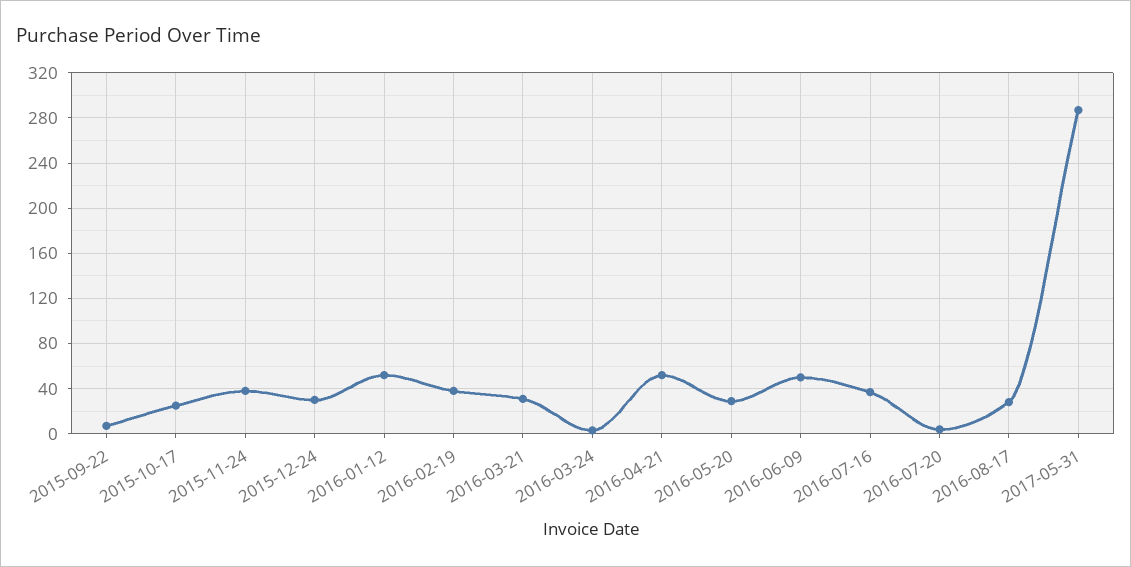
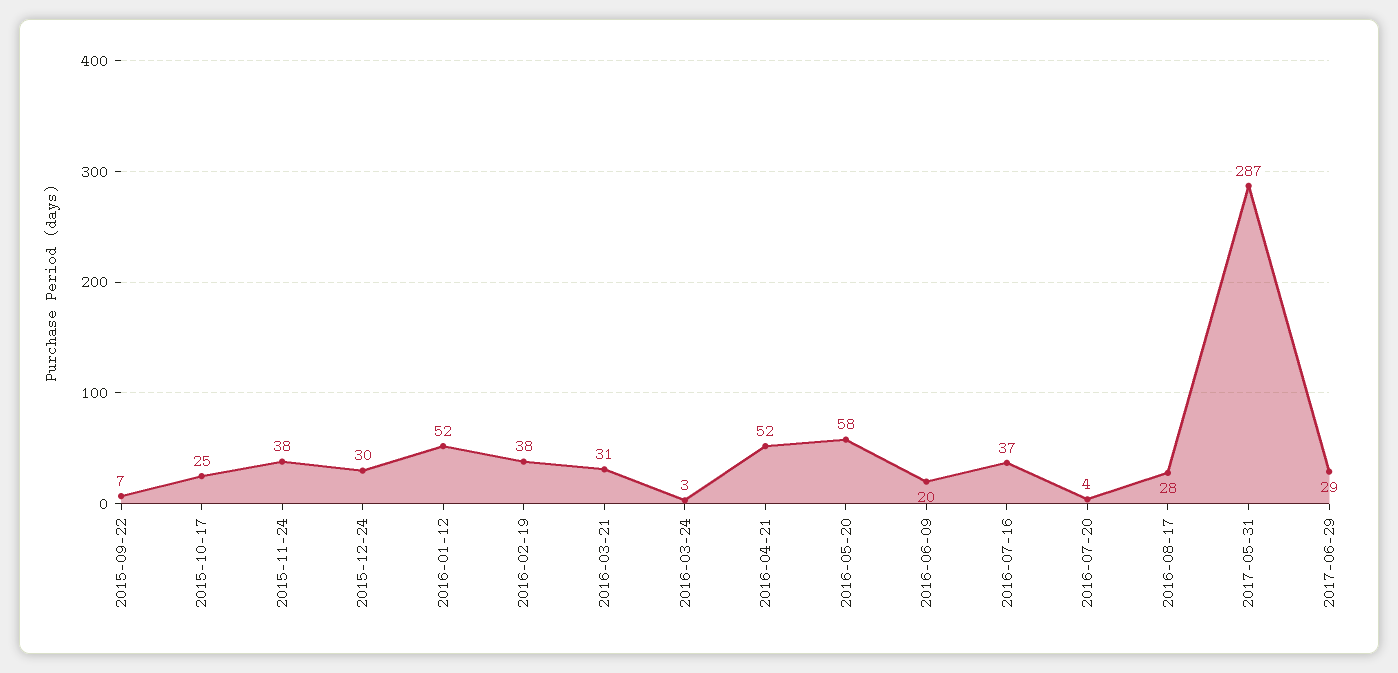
2016-05-20: 30 -> 58
2016-06-09: 50 -> 20
2017-06-29: none -> 29

